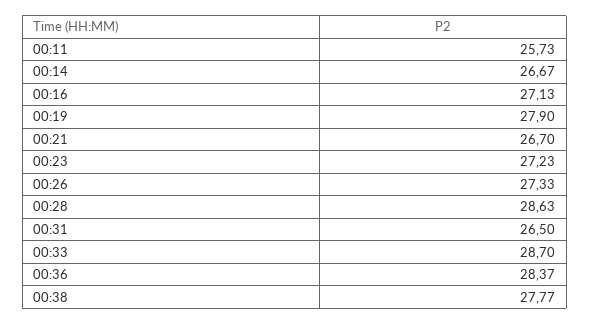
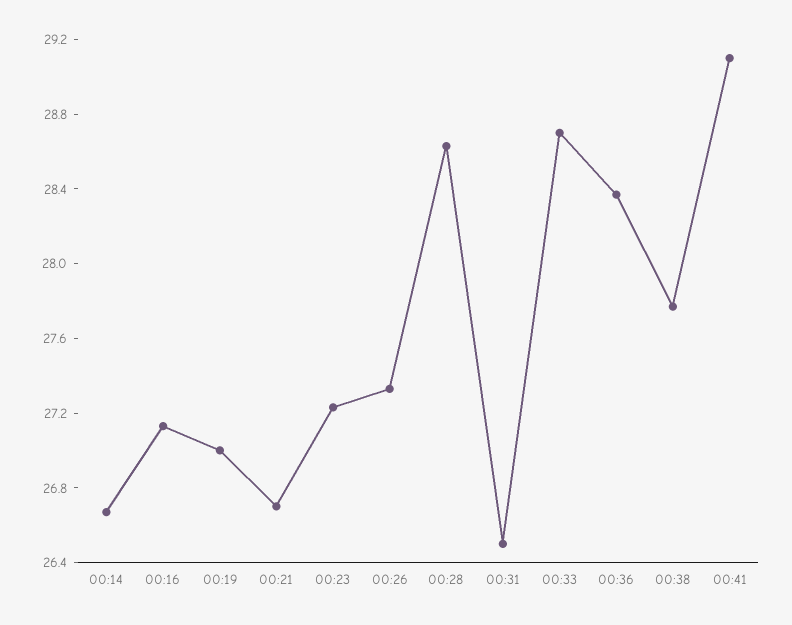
00:11: 25.73 -> none
00:19: 27.9 -> 27
00:41: none -> 29.1

